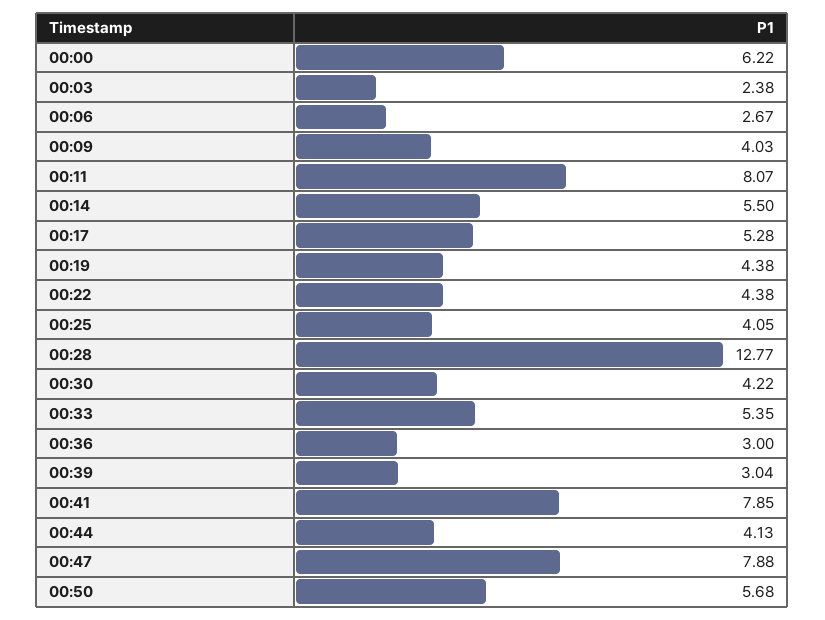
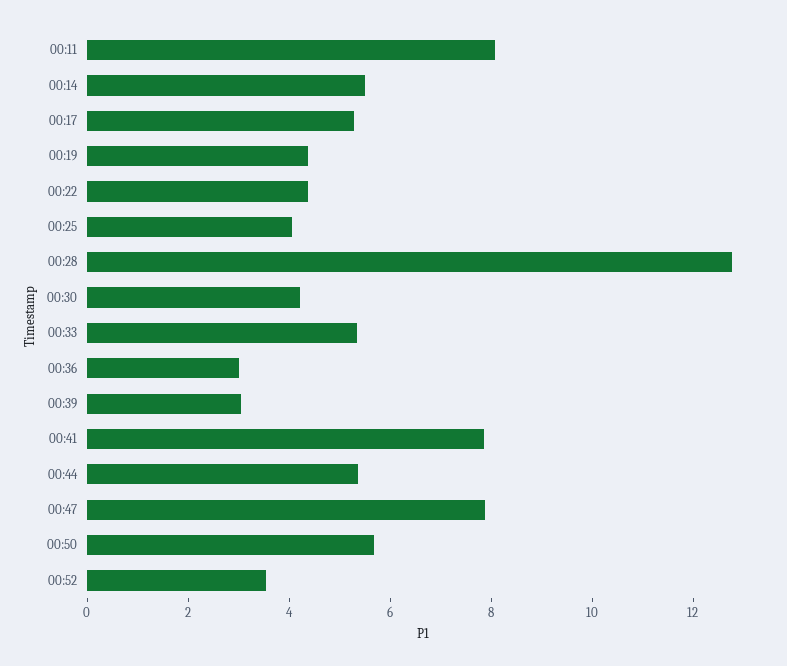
00:00: 6.22 -> none
00:03: 2.38 -> none
00:06: 2.67 -> none
00:09: 4.03 -> none
00:44: 4.13 -> 5.5
00:52: none -> 3.5

